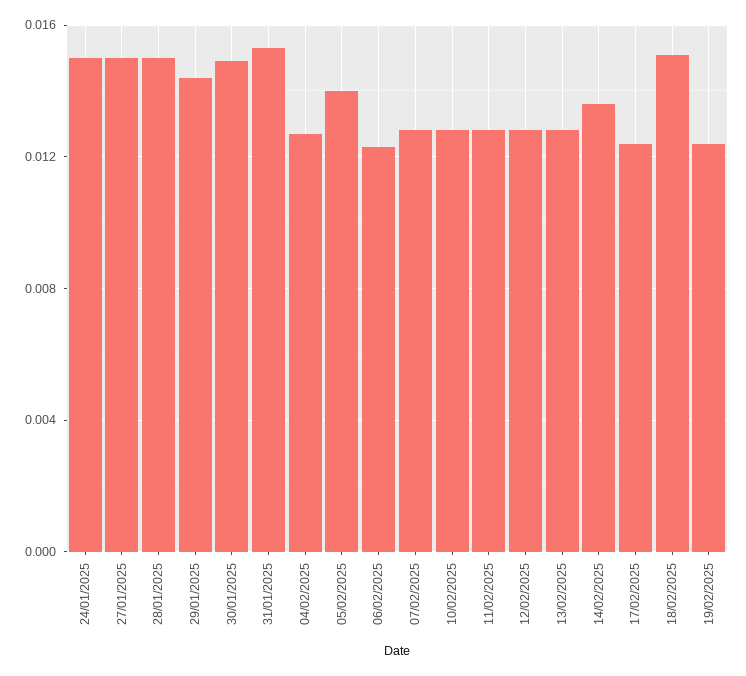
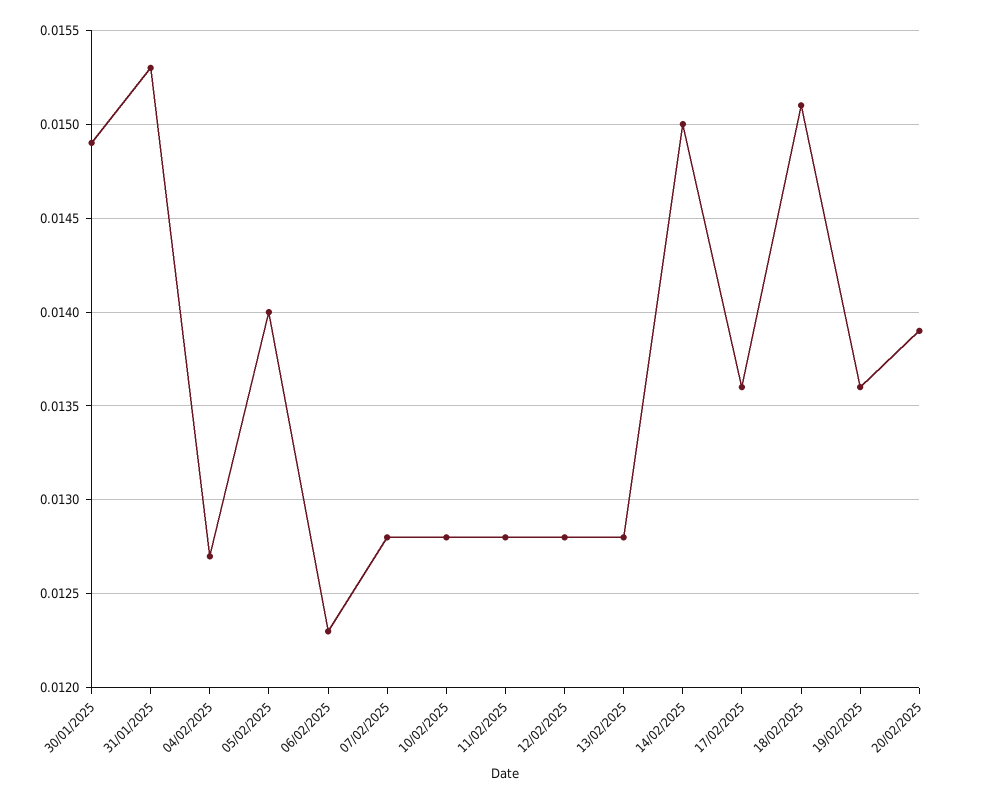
24/01/2025: 0.015 -> none
27/01/2025: 0.015 -> none
28/01/2025: 0.015 -> none
29/01/2025: 0.0145 -> none
14/02/2025: 0.0135 -> 0.015
17/02/2025: 0.0125 -> 0.0136
19/02/2025: 0.0125 -> 0.0136
20/02/2025: none -> 0.0139

